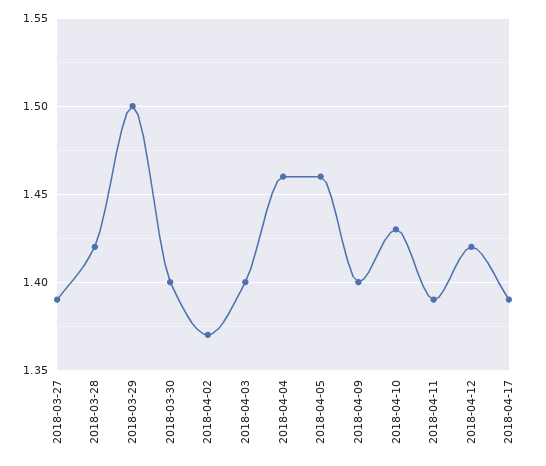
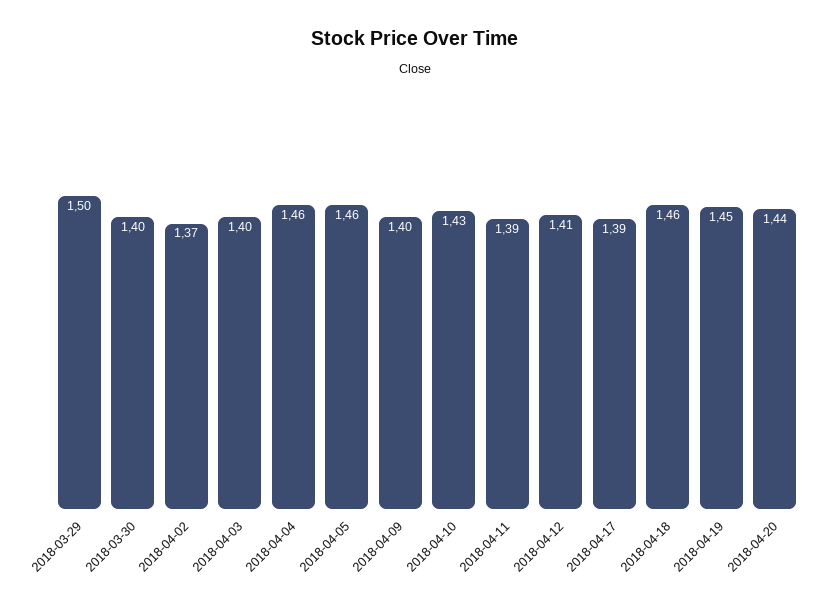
2018-03-27: 1.39 -> none
2018-03-28: 1.42 -> none
2018-04-12: 1.42 -> 1.41
2018-04-18: none -> 1.46
2018-04-19: none -> 1.45
2018-04-20: none -> 1.44

